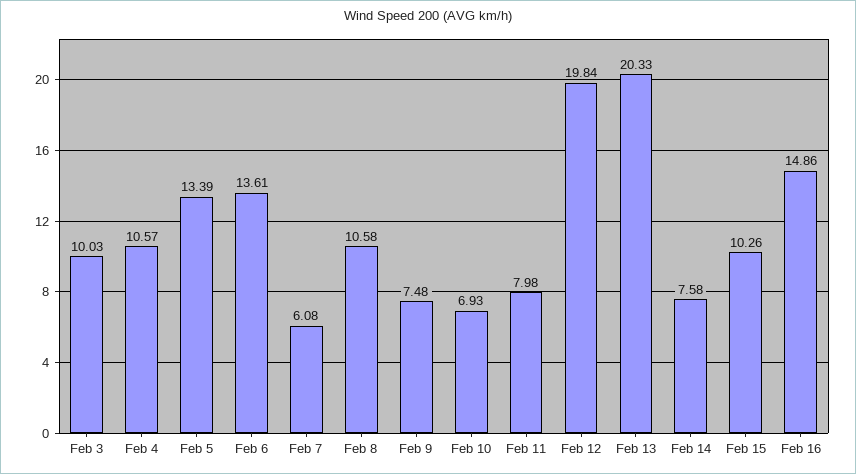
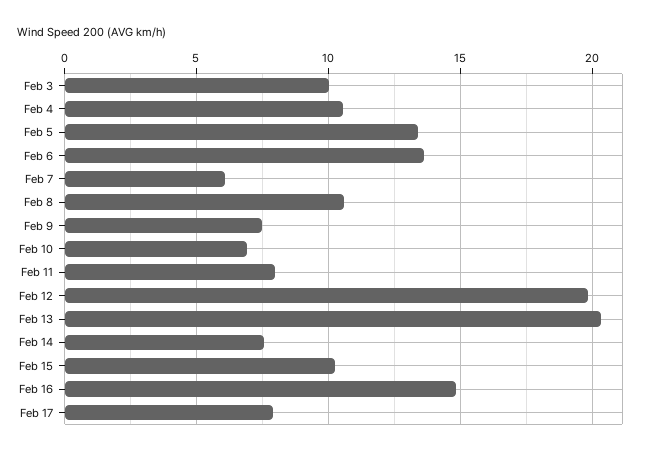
Feb 17: none -> 8

